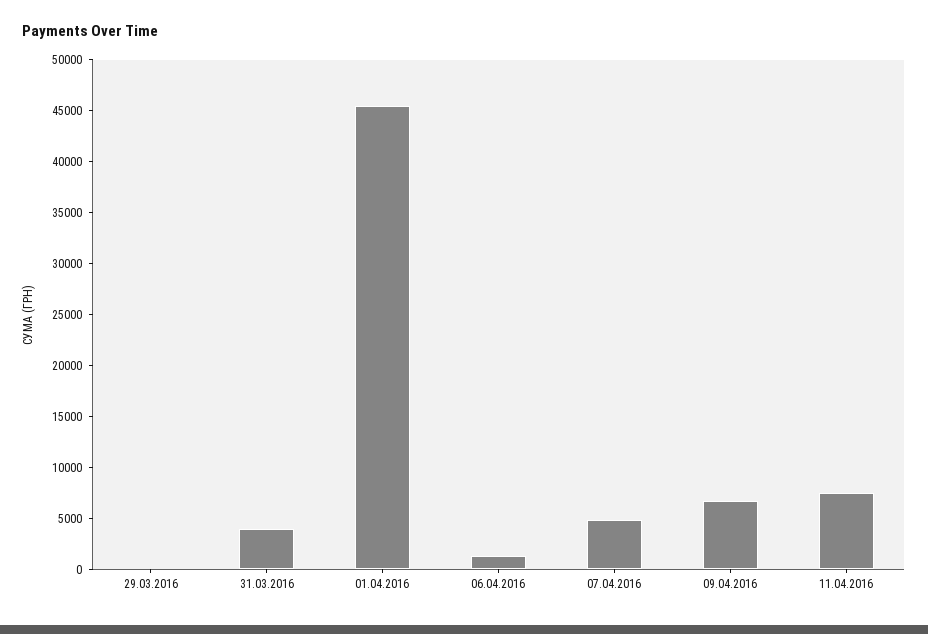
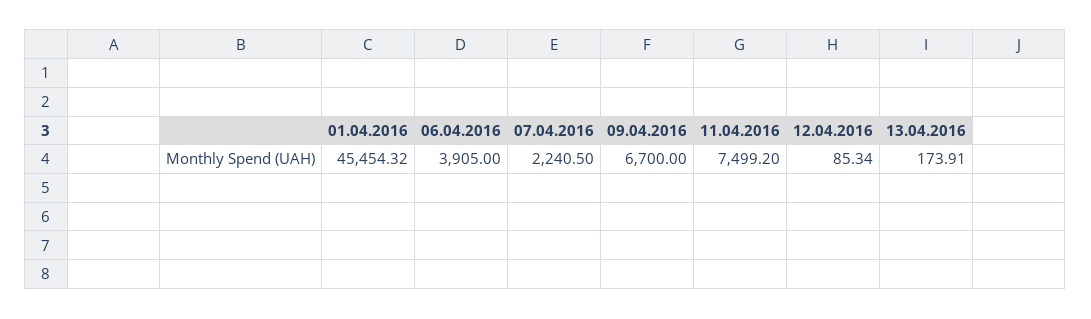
29.03.2016: 0 -> none
31.03.2016: 4000 -> none
06.04.2016: 1000 -> 3905
07.04.2016: 5000 -> 2240.5
12.04.2016: none -> 85.34
13.04.2016: none -> 173.91

